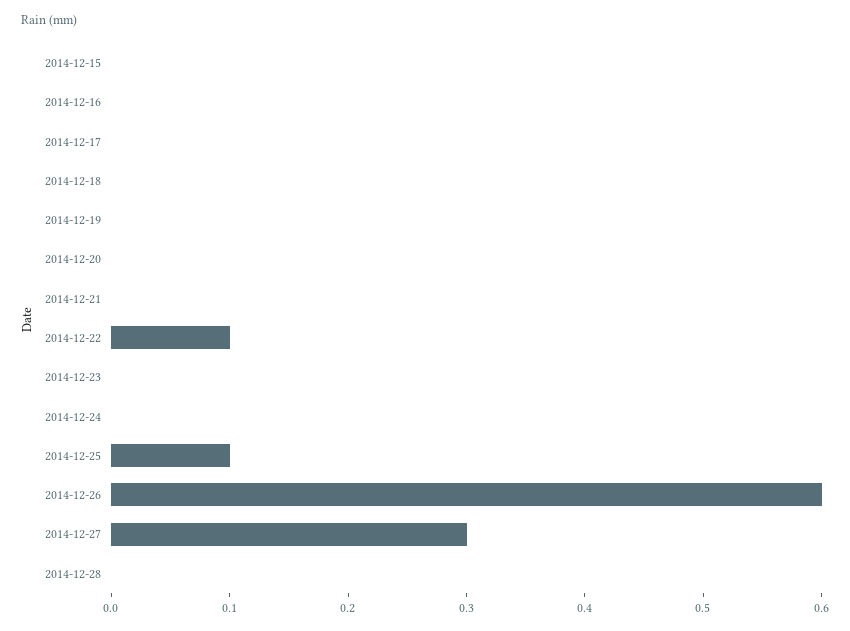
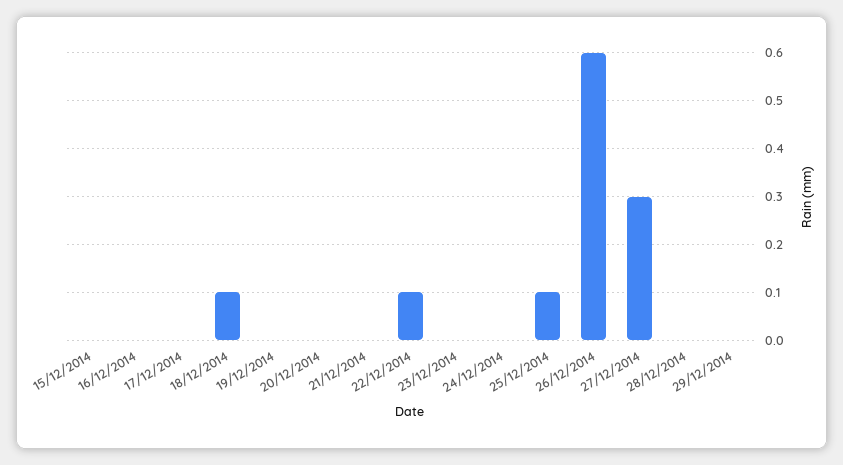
2014-12-18: 0 -> 0.1
29/12/2014: none -> 0

